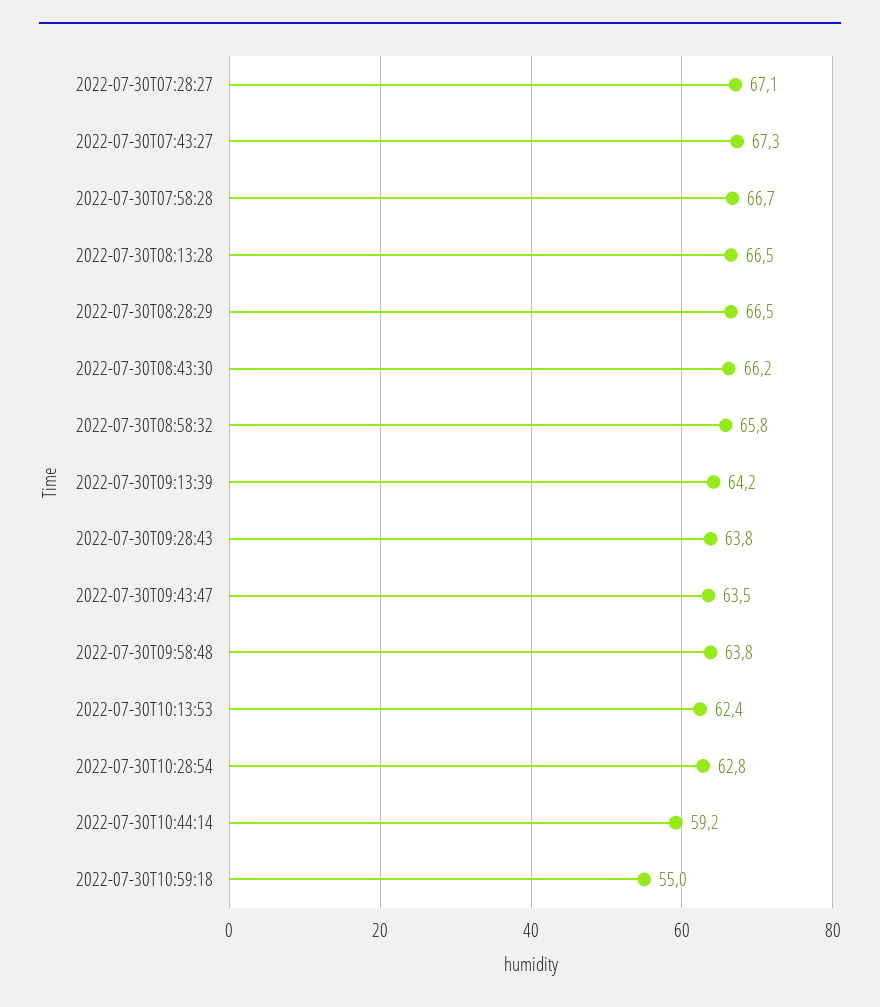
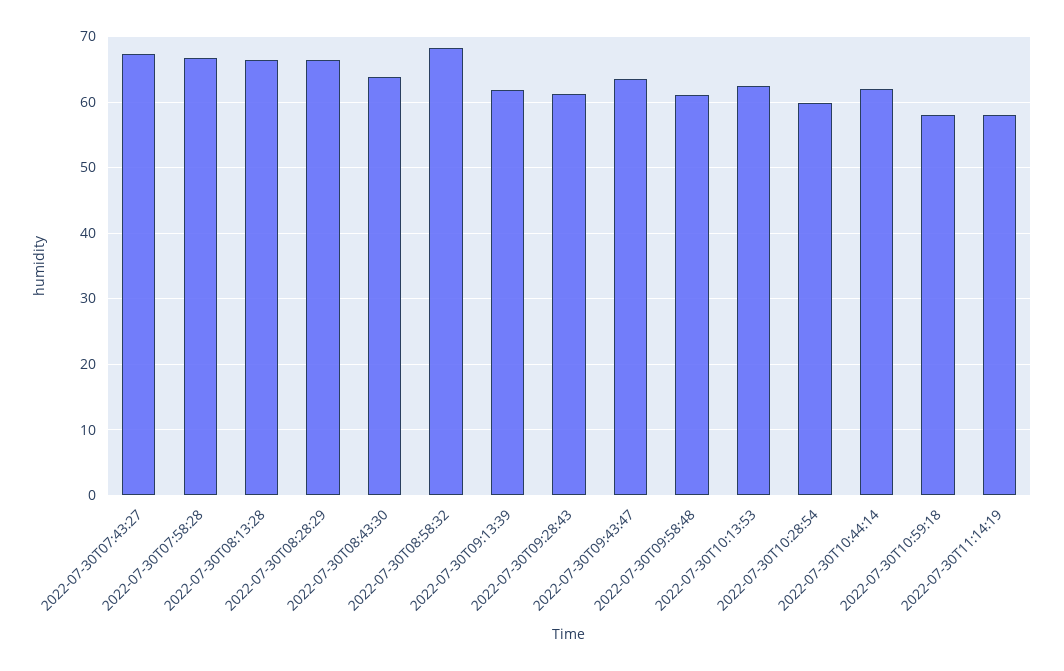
2022-07-30T07:28:27: 67.1 -> none
2022-07-30T08:43:30: 66.2 -> 64
2022-07-30T08:58:32: 65.8 -> 68
2022-07-30T09:13:39: 64.2 -> 62
2022-07-30T09:28:43: 63.8 -> 61
2022-07-30T09:58:48: 63.8 -> 61
2022-07-30T10:28:54: 62.8 -> 60
2022-07-30T10:44:14: 59.2 -> 62
2022-07-30T10:59:18: 55 -> 58
2022-07-30T11:14:19: none -> 58

